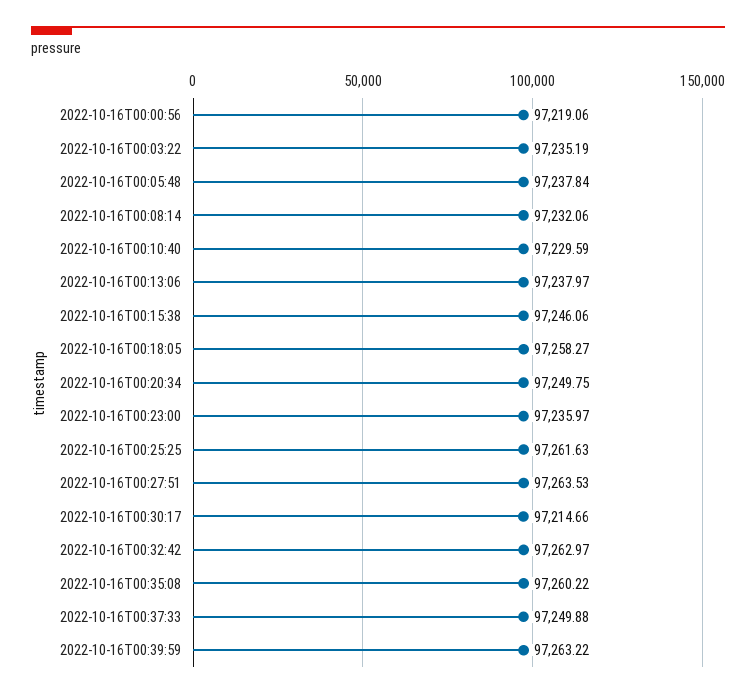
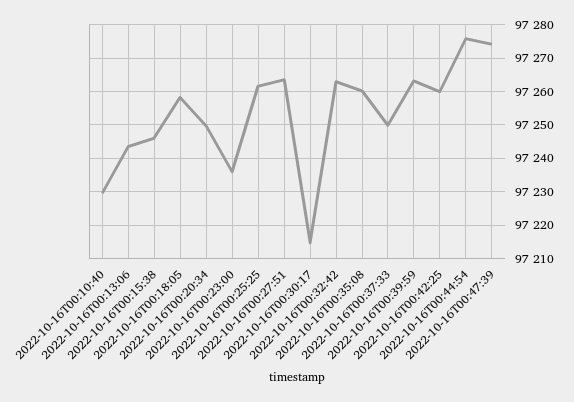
2022-10-16T00:00:56: 97219.06 -> none
2022-10-16T00:03:22: 97235.19 -> none
2022-10-16T00:05:48: 97237.84 -> none
2022-10-16T00:08:14: 97232.06 -> none
2022-10-16T00:13:06: 97237.97 -> 97244
2022-10-16T00:42:25: none -> 97260
2022-10-16T00:44:54: none -> 97276
2022-10-16T00:47:39: none -> 97274

